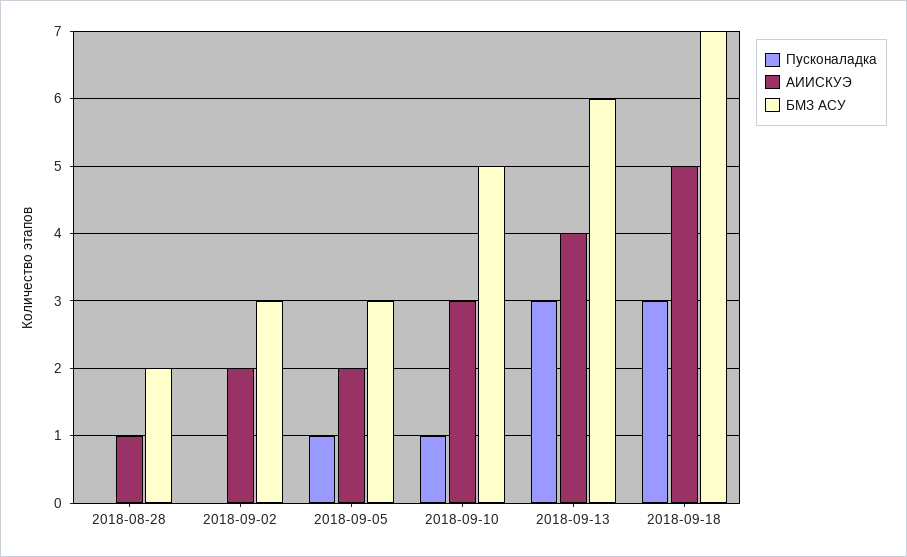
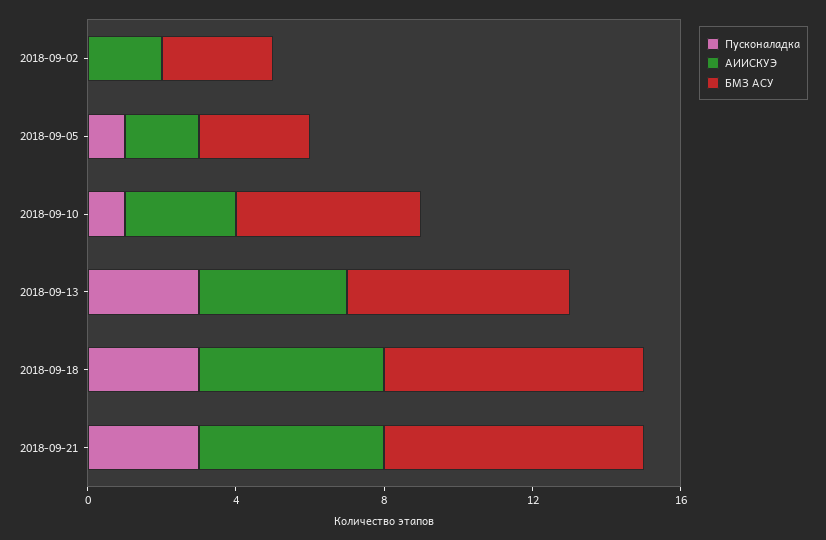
Пусконаладка, 2018-08-28: 0 -> none
АИИСКУЭ, 2018-08-28: 1 -> none
БМЗ АСУ, 2018-08-28: 2 -> none
Пусконаладка, 2018-09-21: none -> 3
АИИСКУЭ, 2018-09-21: none -> 5
БМЗ АСУ, 2018-09-21: none -> 7

